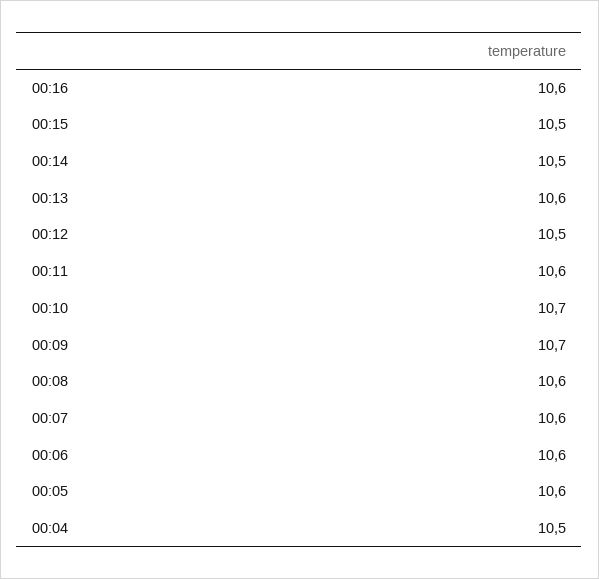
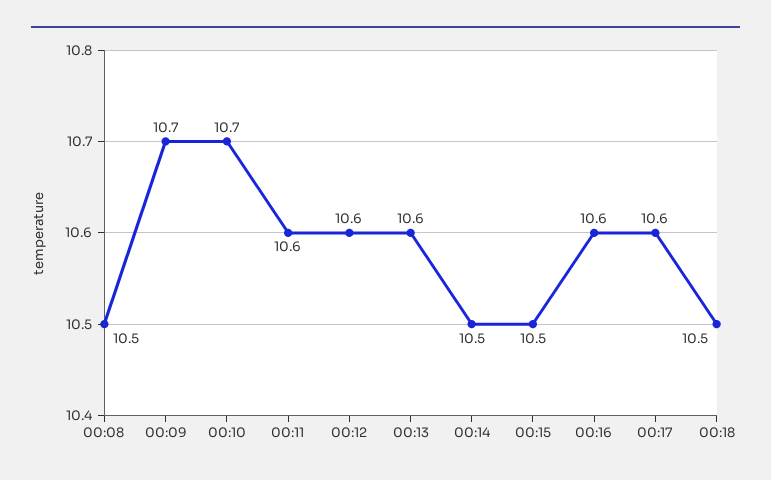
00:12: 10.5 -> 10.6
00:08: 10.6 -> 10.5
00:07: 10.6 -> none
00:06: 10.6 -> none
00:05: 10.6 -> none
00:04: 10.5 -> none
00:17: none -> 10.6
00:18: none -> 10.5

